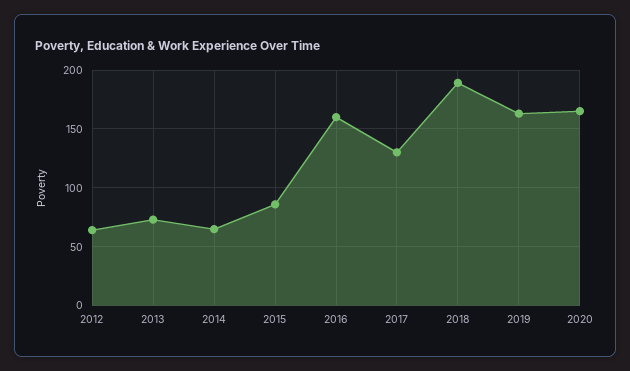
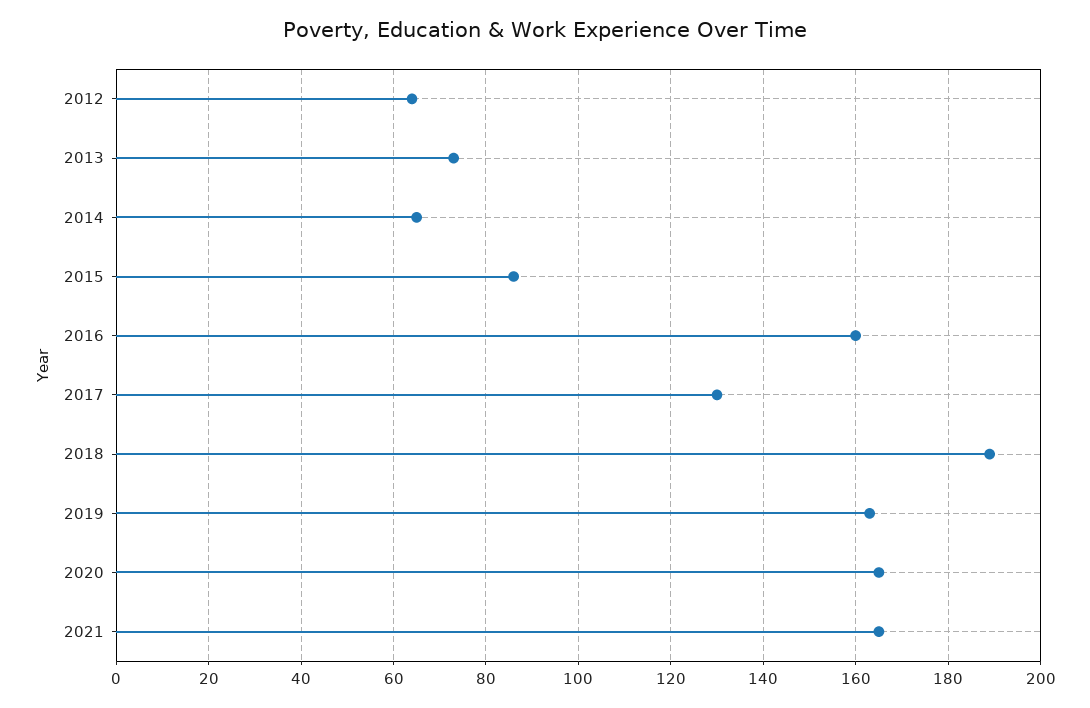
2021: none -> 165

